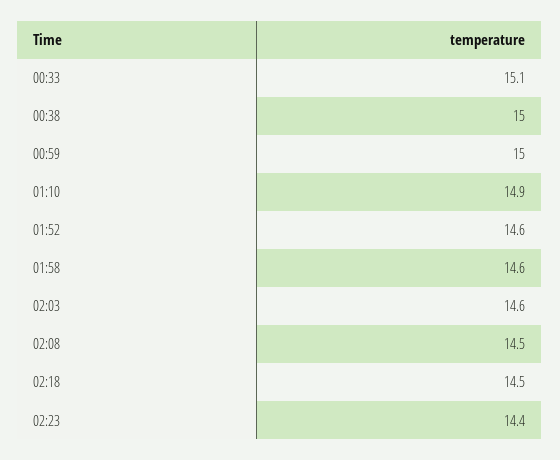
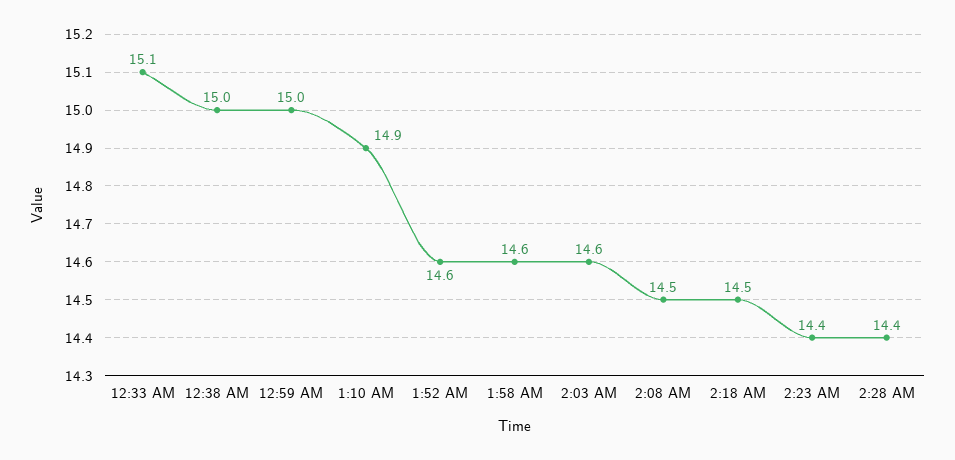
2:28 AM: none -> 14.4

